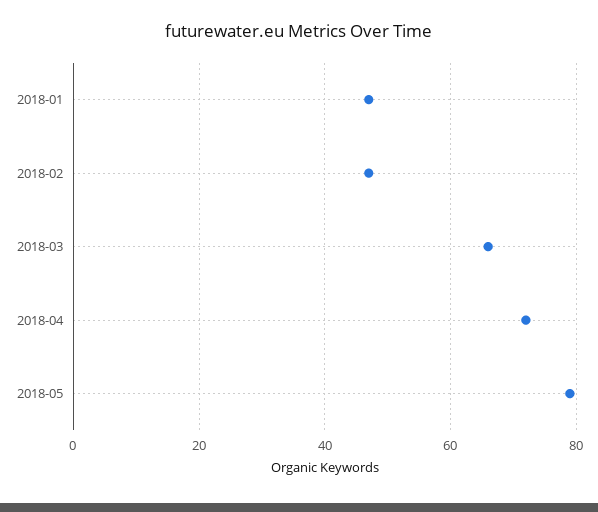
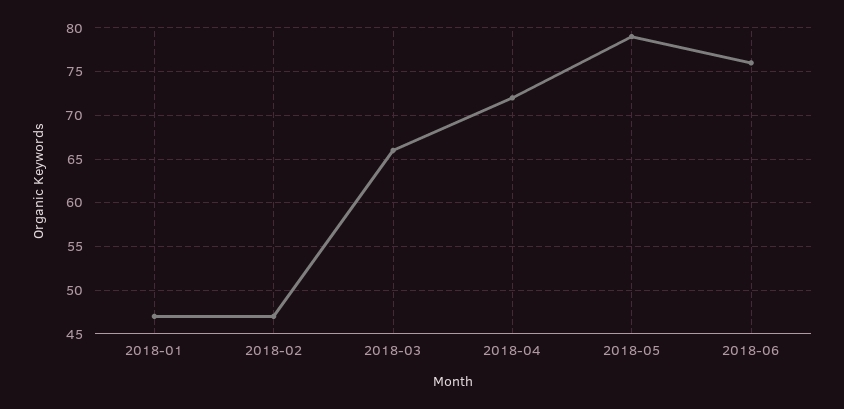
2018-06: none -> 76

